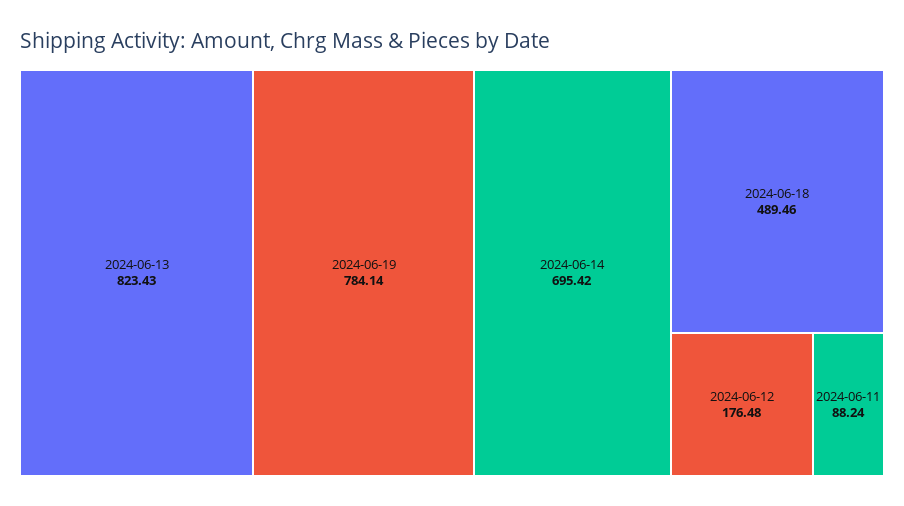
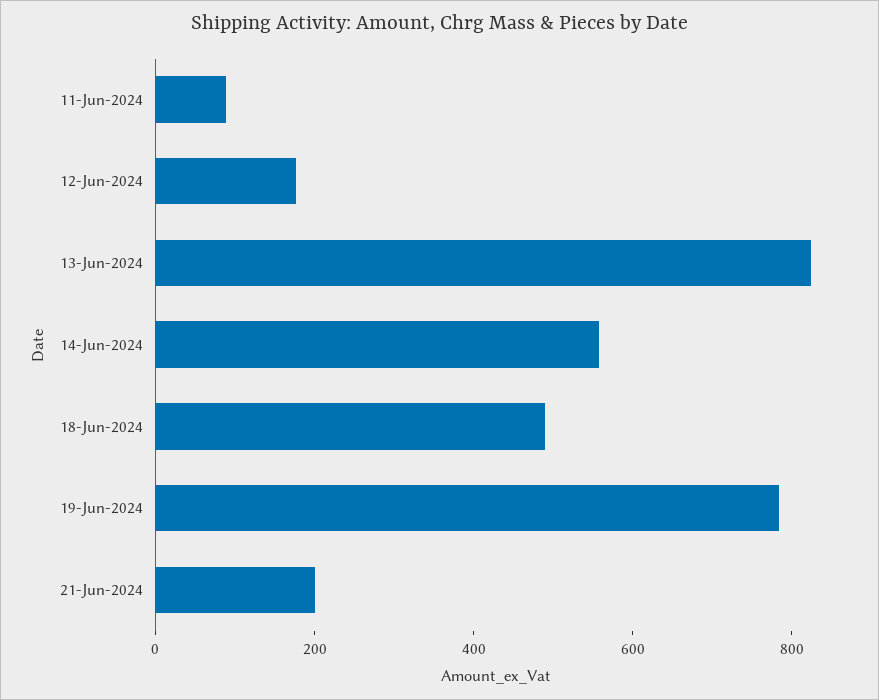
2024-06-14: 695.42 -> 550
21-Jun-2024: none -> 200

